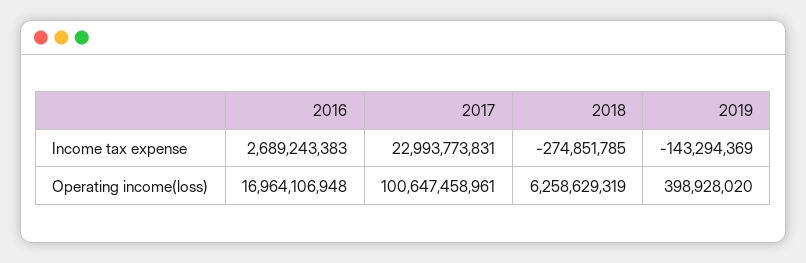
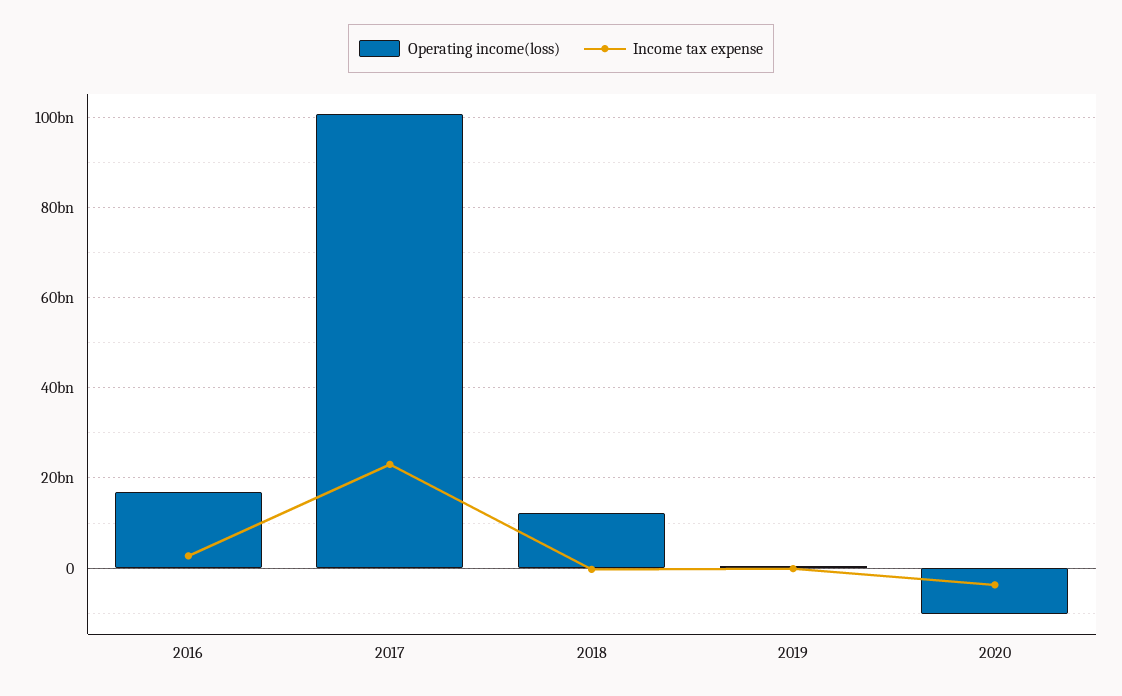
Operating income(loss), 2018: 6258629319 -> 12000000000
Operating income(loss), 2020: none -> -10000000000
Income tax expense, 2020: none -> -4000000000

